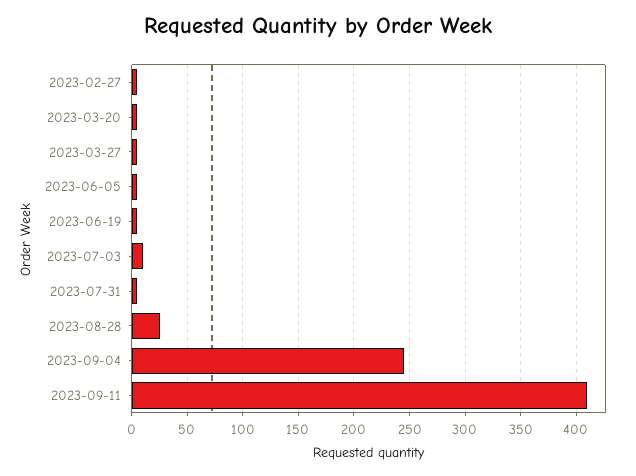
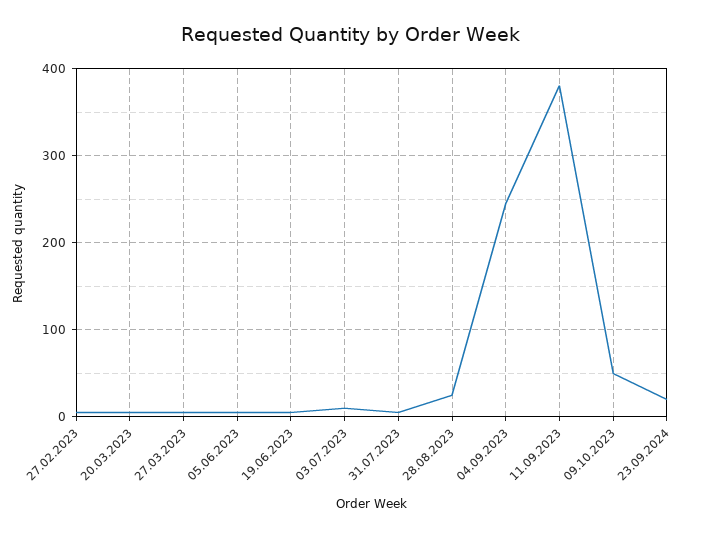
2023-09-11: 410 -> 380
09.10.2023: none -> 50
23.09.2024: none -> 20

